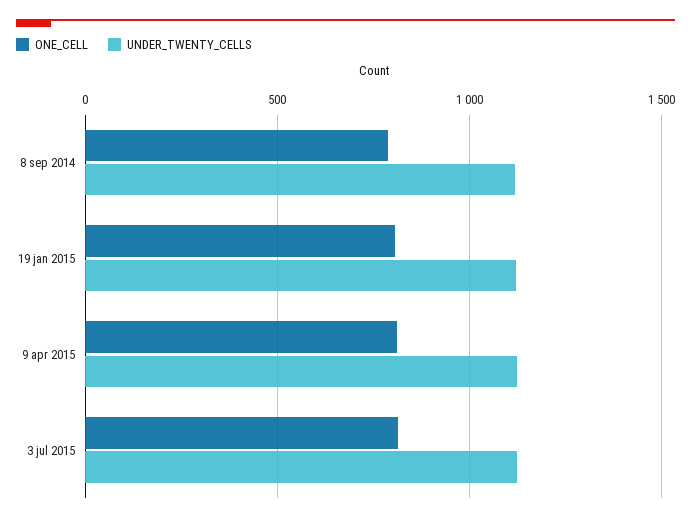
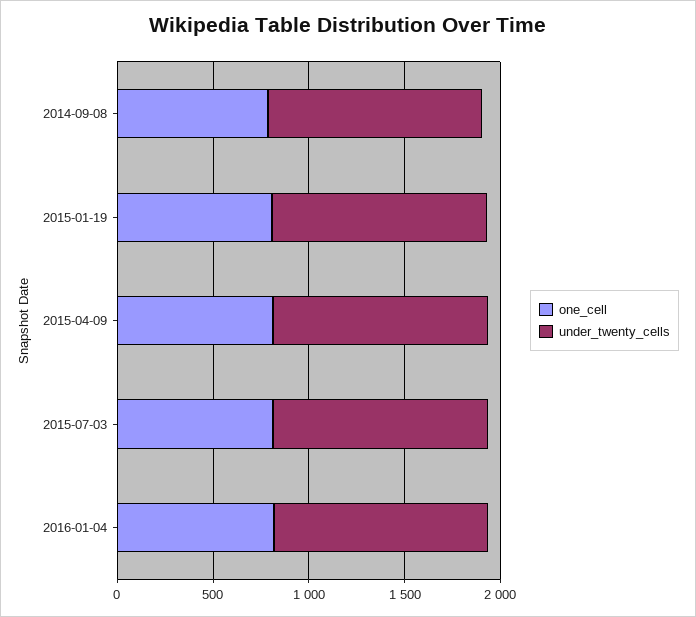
ONE_CELL, 2016-01-04: none -> 800
UNDER_TWENTY_CELLS, 2016-01-04: none -> 1100

